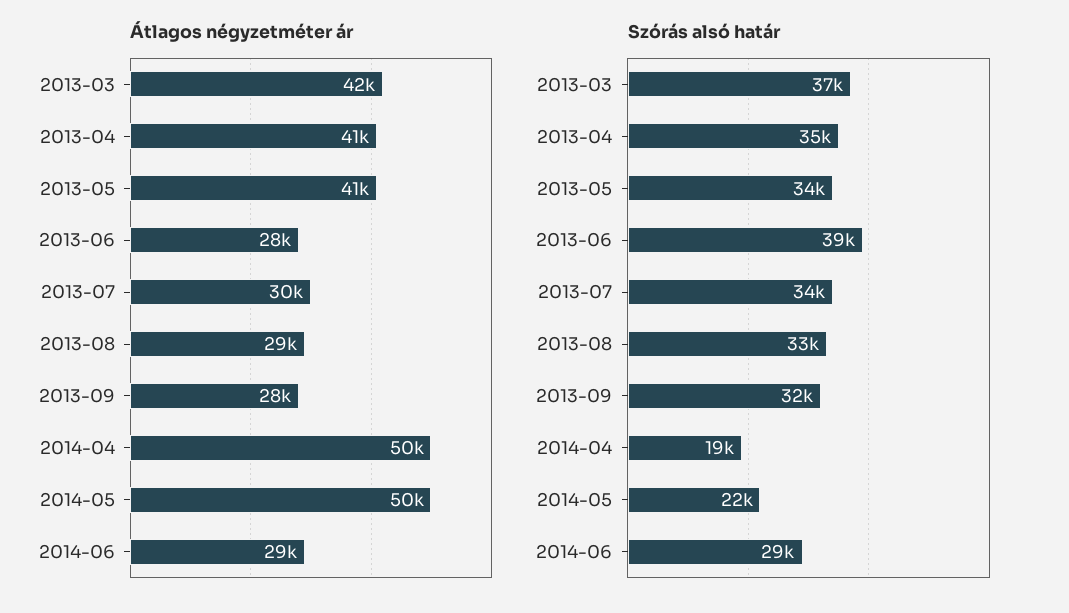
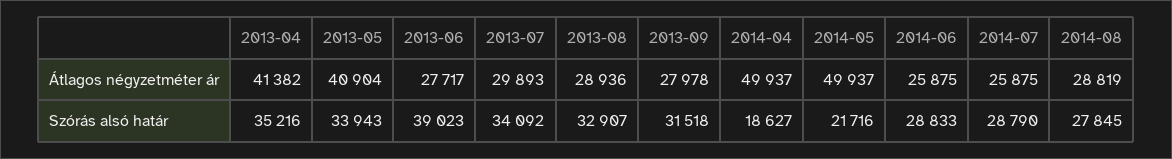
Átlagos négyzetméter ár, 2013-03: 42000 -> none
Átlagos négyzetméter ár, 2014-06: 29000 -> 25875
Szórás alsó határ, 2013-03: 37000 -> none
Átlagos négyzetméter ár, 2014-07: none -> 25875
Átlagos négyzetméter ár, 2014-08: none -> 28819
Szórás alsó határ, 2014-07: none -> 28790
Szórás alsó határ, 2014-08: none -> 27845

